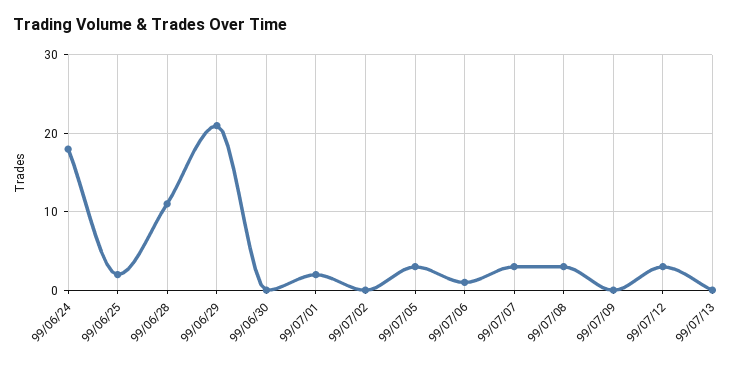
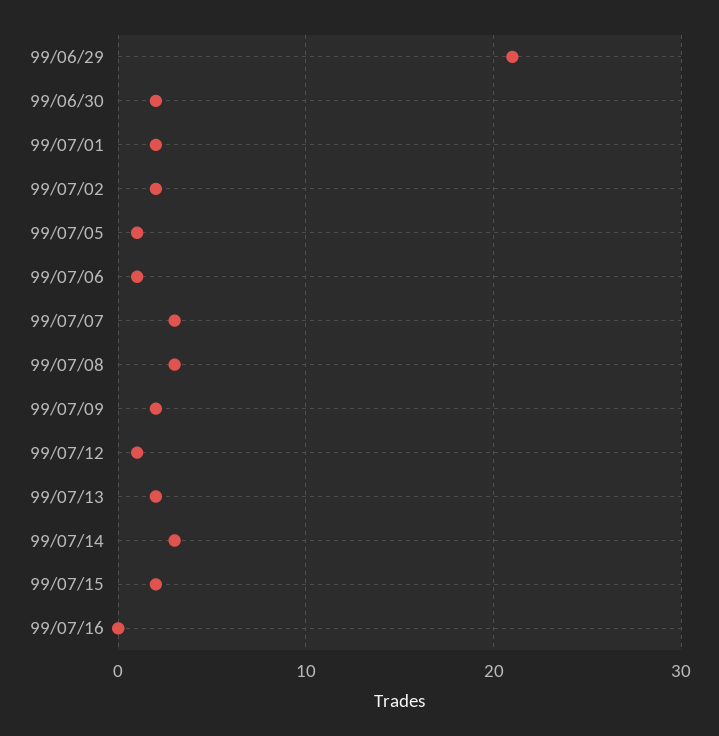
99/06/24: 18 -> none
99/06/25: 2 -> none
99/06/28: 11 -> none
99/06/30: 0 -> 2
99/07/02: 0 -> 2
99/07/05: 3 -> 1
99/07/09: 0 -> 2
99/07/12: 3 -> 1
99/07/13: 0 -> 2
99/07/14: none -> 3
99/07/15: none -> 2
99/07/16: none -> 0

